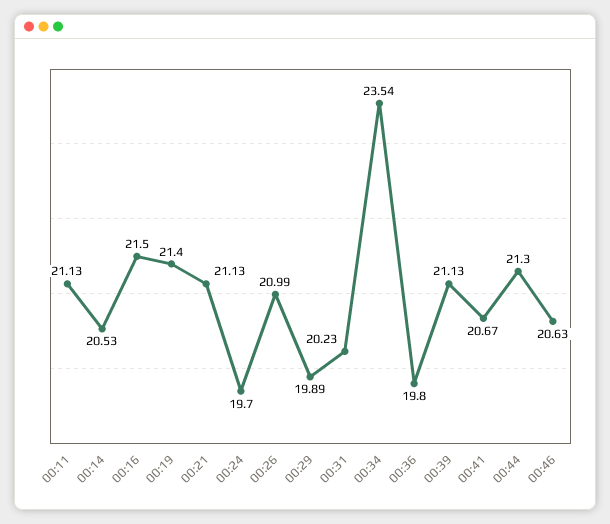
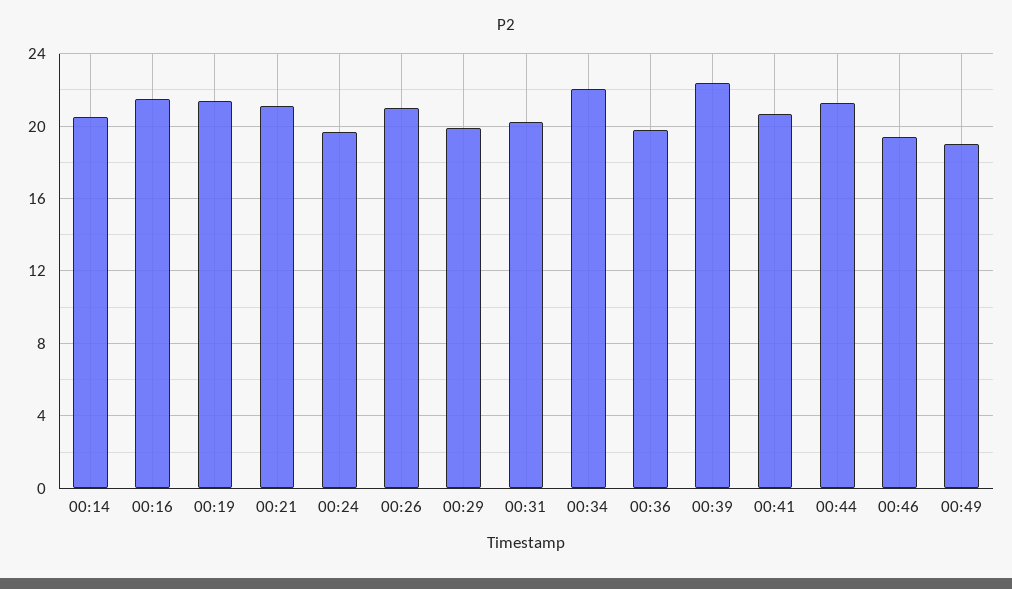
00:11: 21.13 -> none
00:34: 23.54 -> 22
00:39: 21.13 -> 22.5
00:46: 20.63 -> 19.5
00:49: none -> 19

